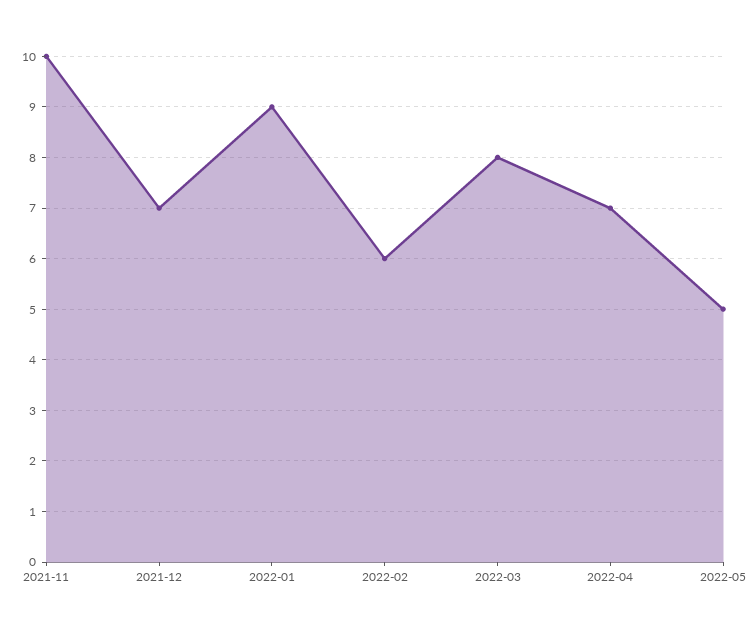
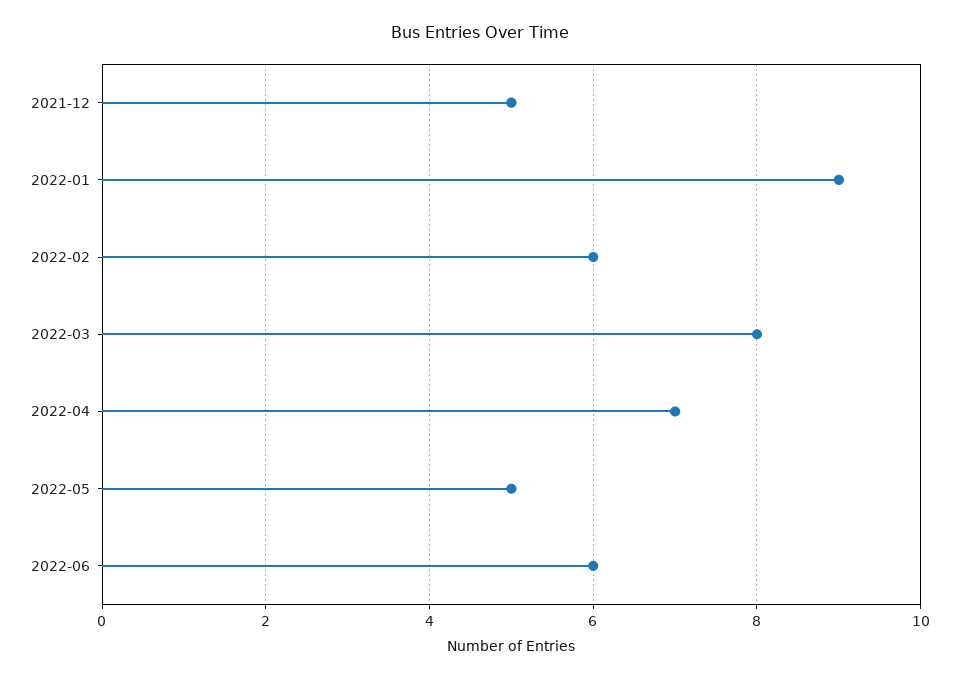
2021-11: 10 -> none
2021-12: 7 -> 5
2022-06: none -> 6

